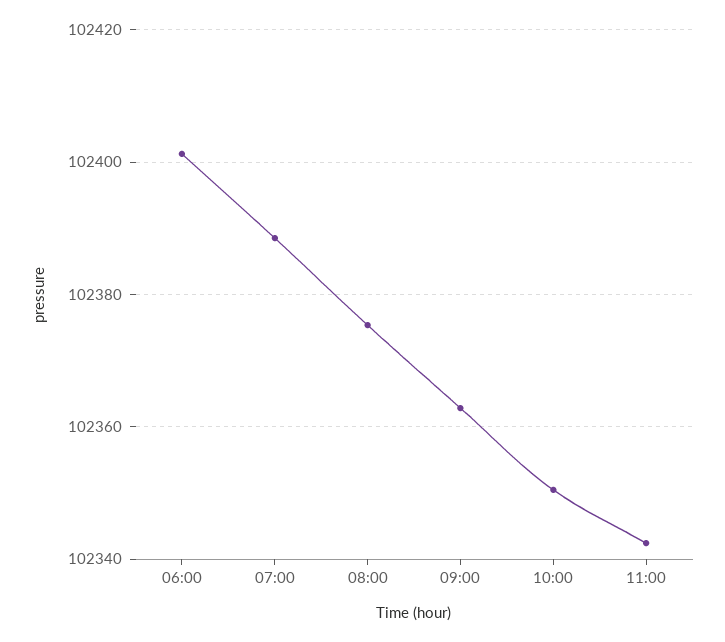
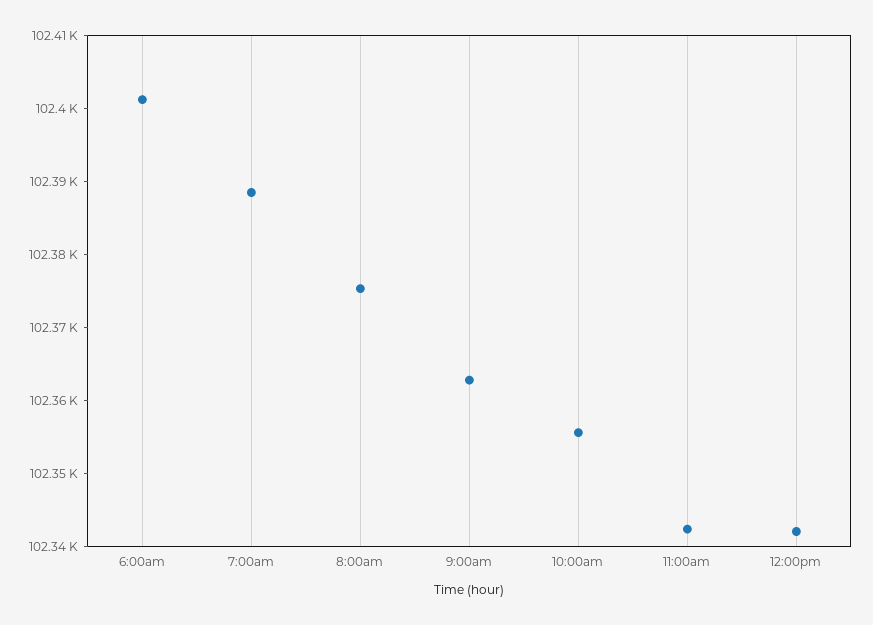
10:00: 102350 -> 102356
12:00pm: none -> 102342

